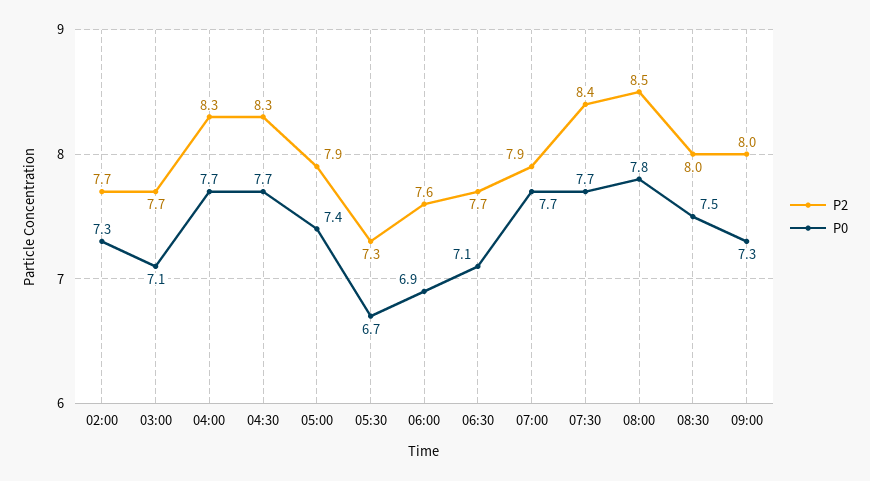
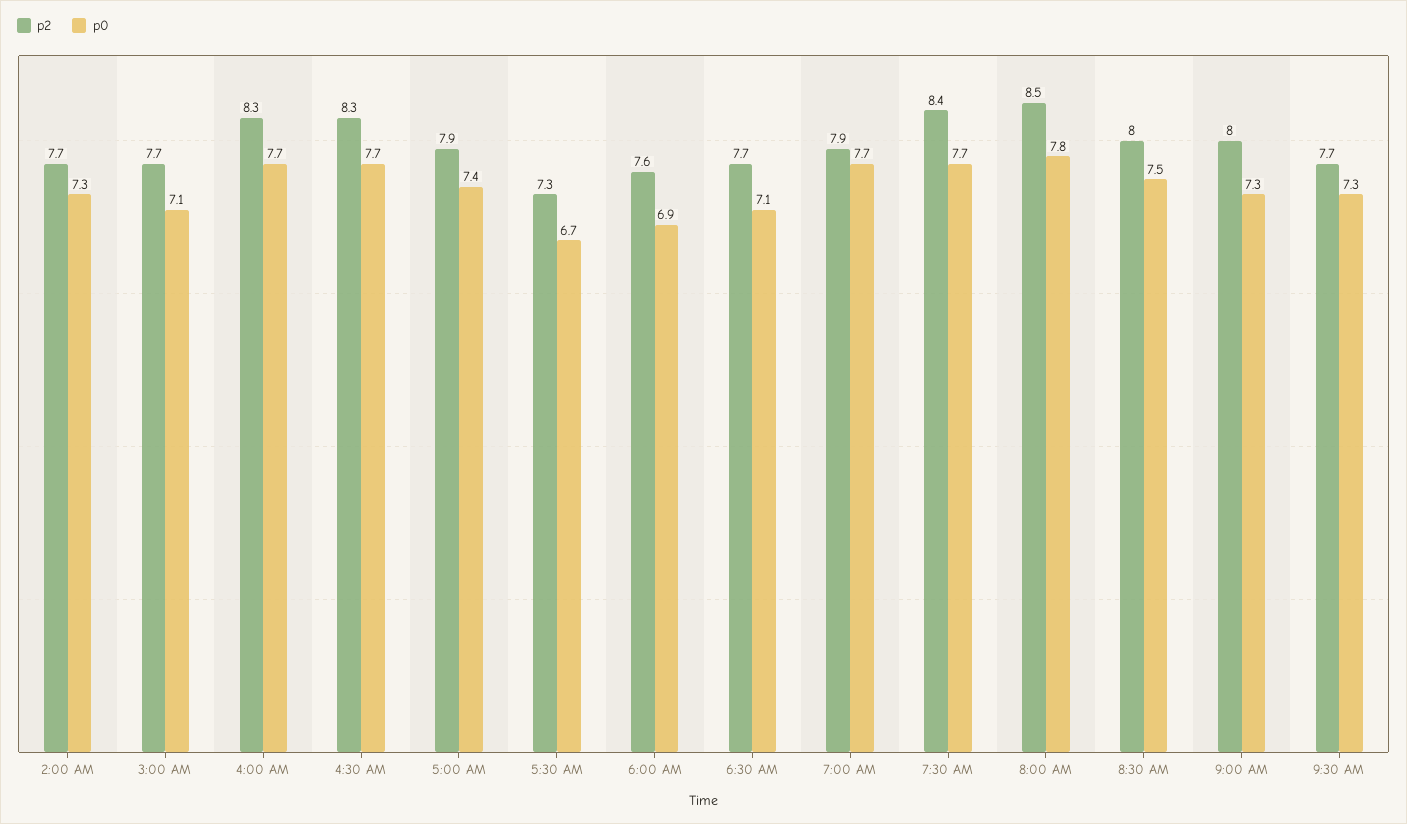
P2, 9:30 AM: none -> 7.7
P0, 9:30 AM: none -> 7.3

